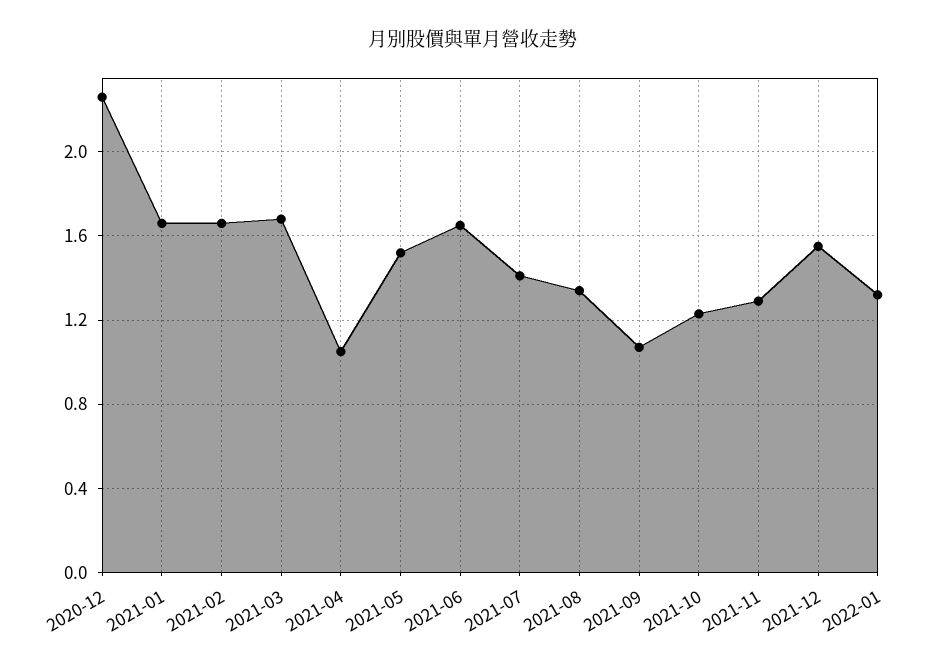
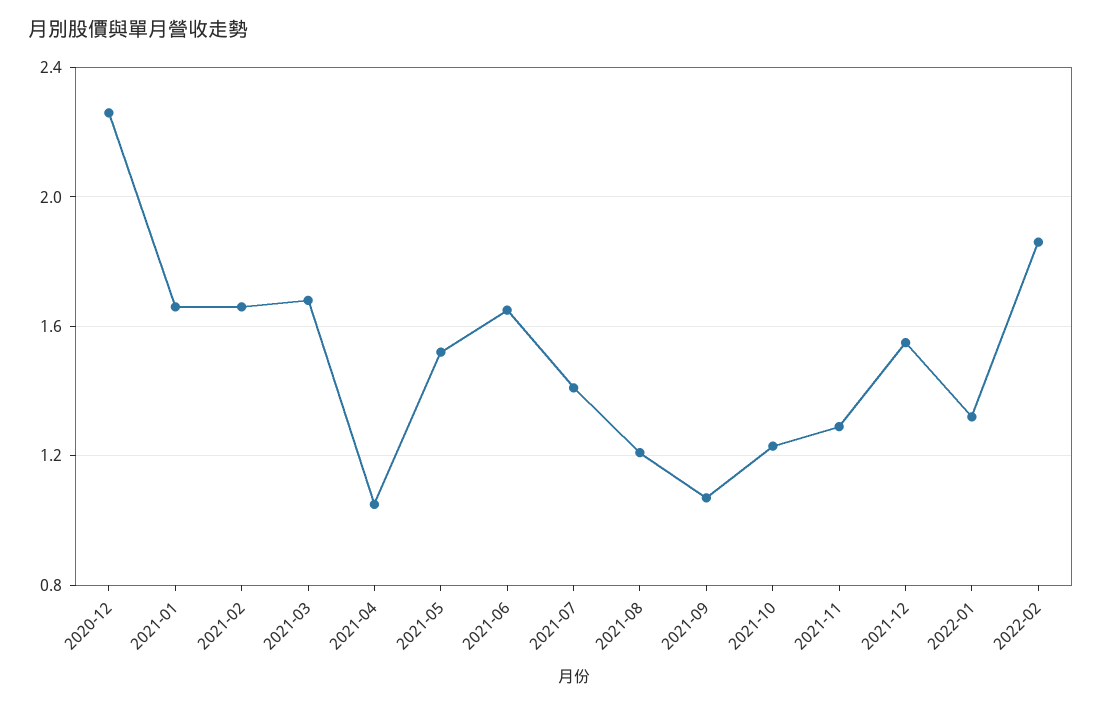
2021-08: 1.35 -> 1.2
2022-02: none -> 1.85

